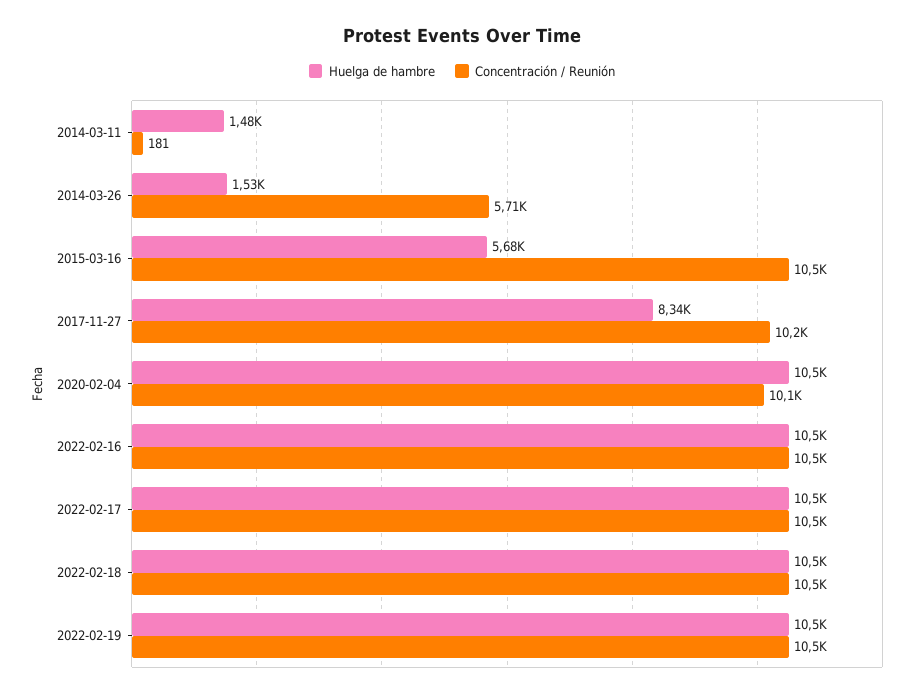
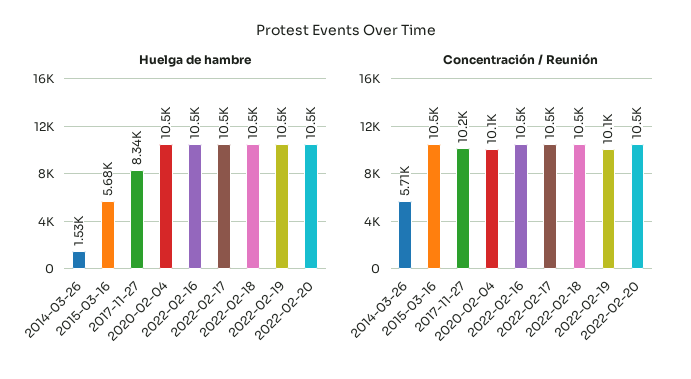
Huelga de hambre, 2014-03-11: 1480 -> none
Concentración / Reunión, 2014-03-11: 181 -> none
Concentración / Reunión, 2022-02-19: 10500 -> 10100
Huelga de hambre, 2022-02-20: none -> 10500
Concentración / Reunión, 2022-02-20: none -> 10500

